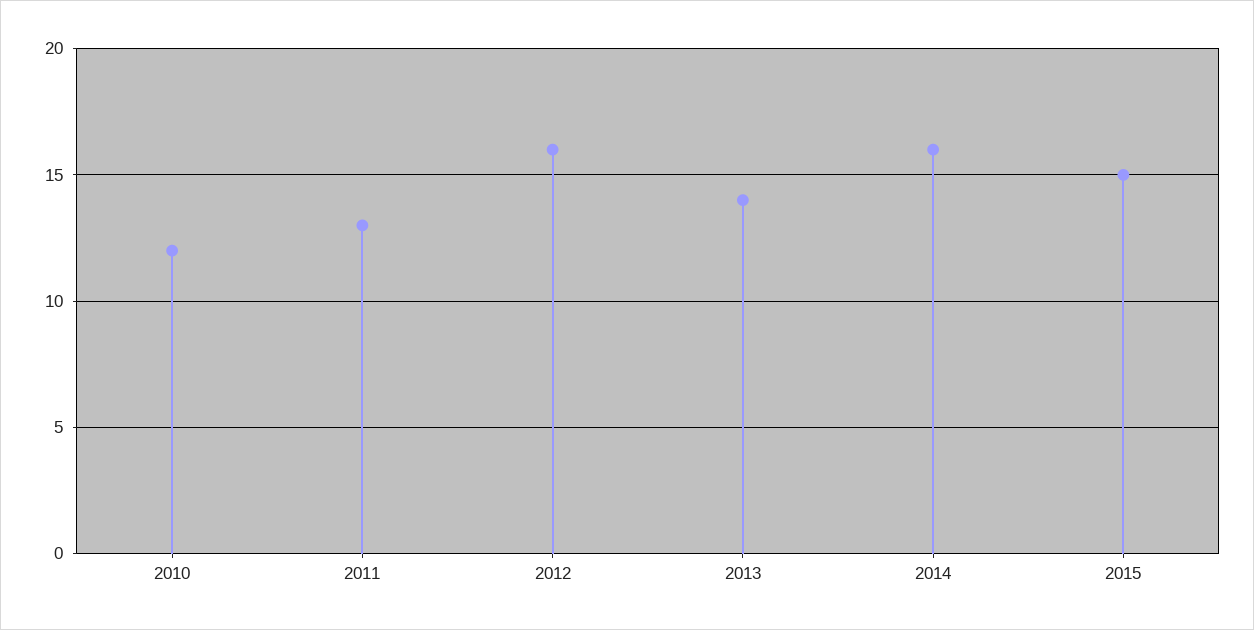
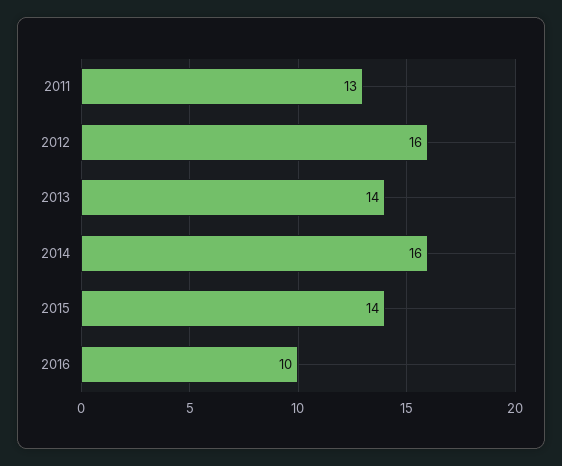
2010: 12 -> none
2015: 15 -> 14
2016: none -> 10

